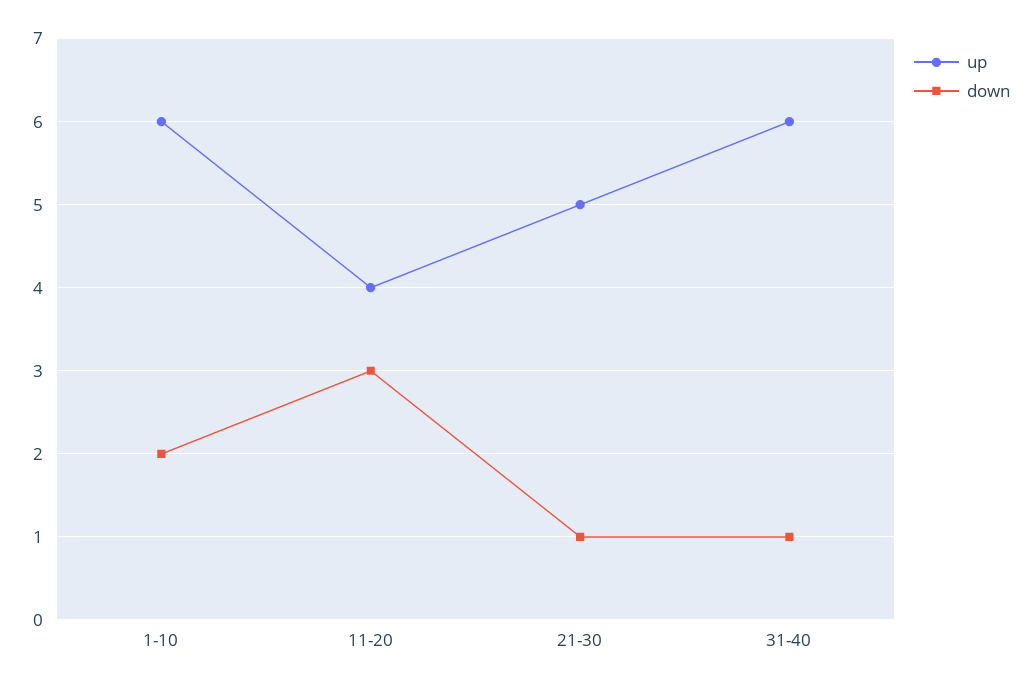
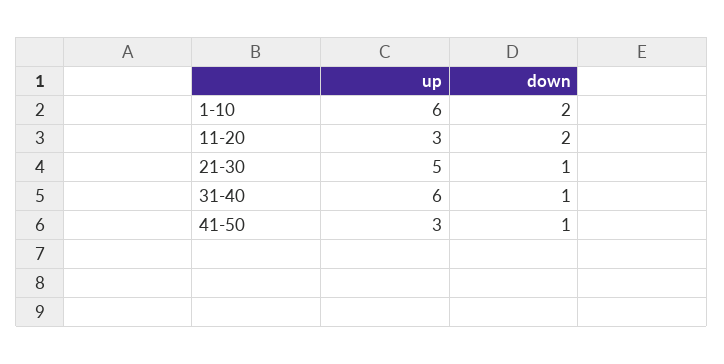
up, 11-20: 4 -> 3
down, 11-20: 3 -> 2
up, 41-50: none -> 3
down, 41-50: none -> 1

